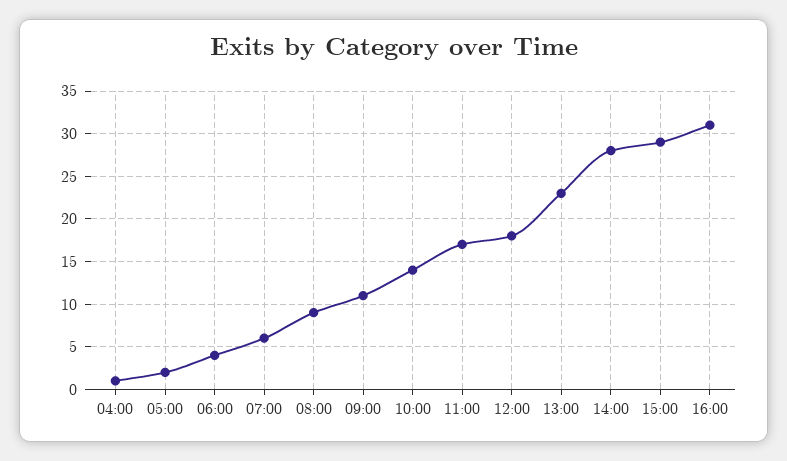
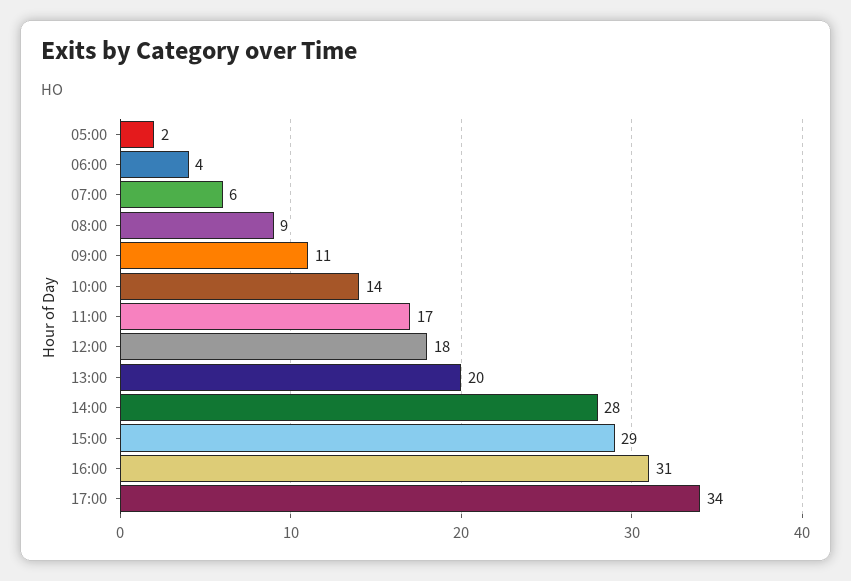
04:00: 1 -> none
13:00: 23 -> 20
17:00: none -> 34

